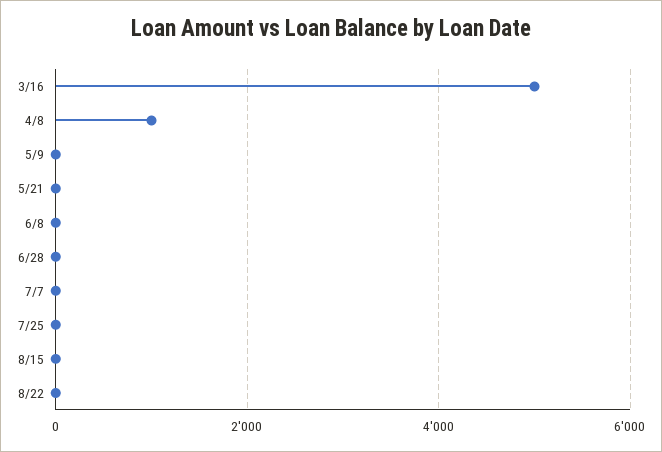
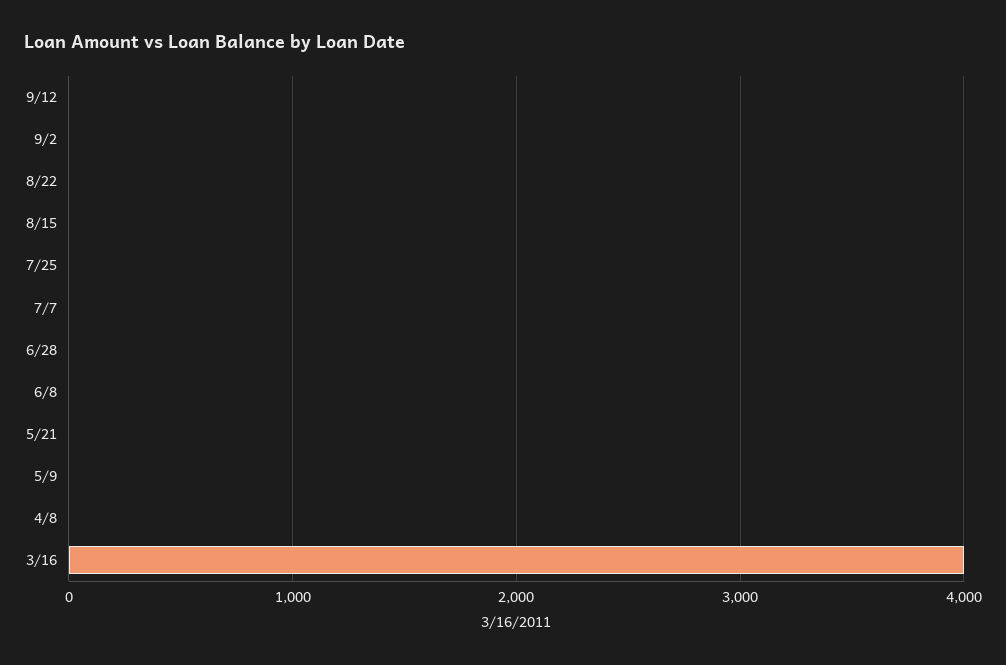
3/16: 5000 -> 4000
4/8: 1000 -> 0
9/12: none -> 0
9/2: none -> 0

